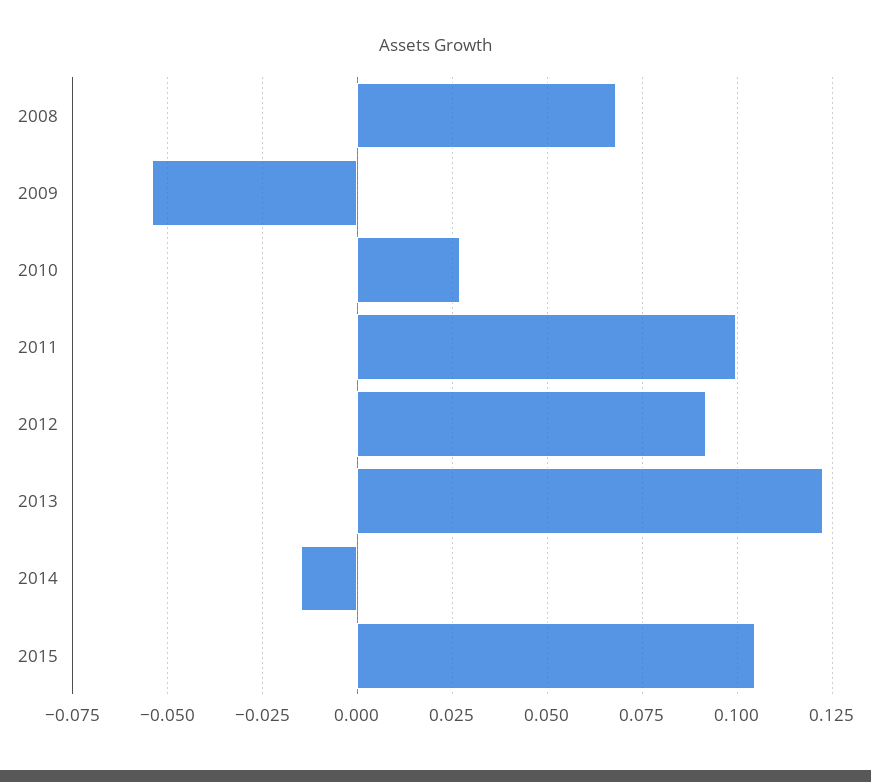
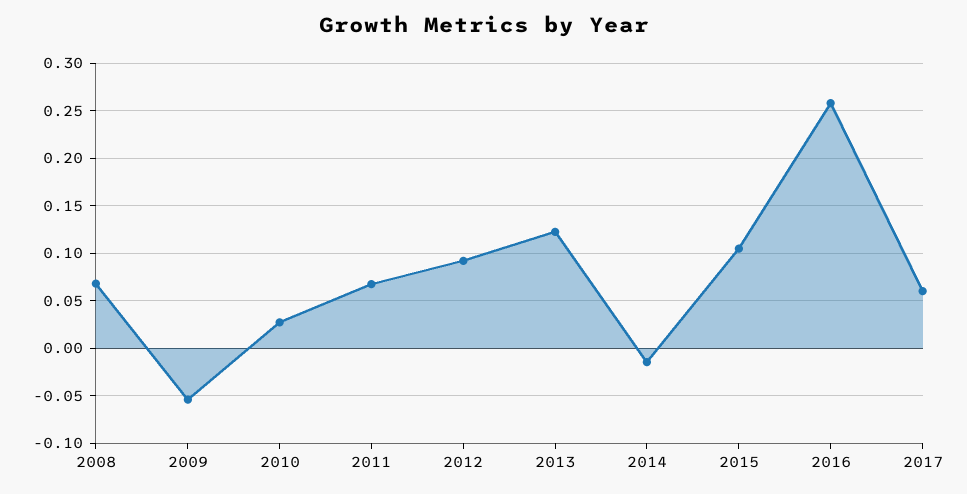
2011: 0.1 -> 0.07
2016: none -> 0.26
2017: none -> 0.06

